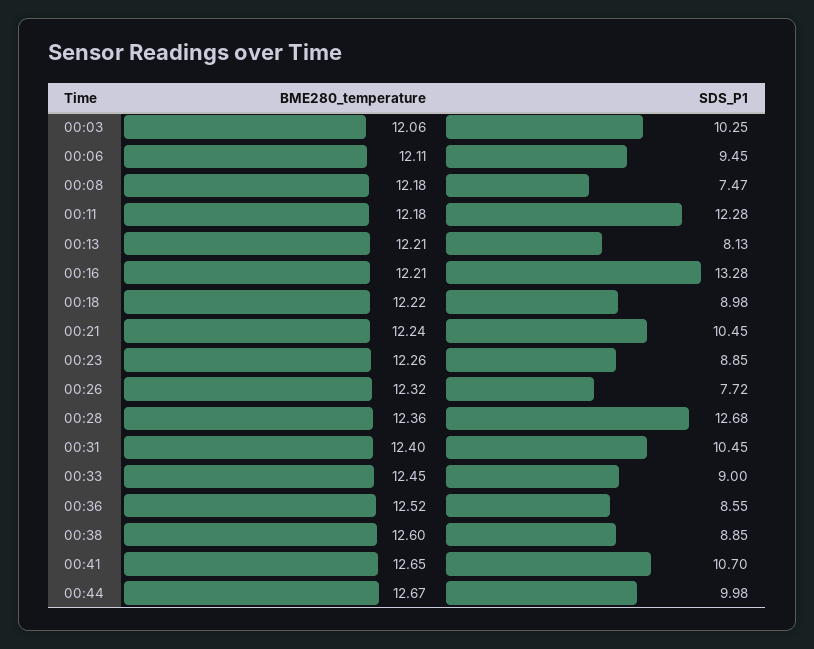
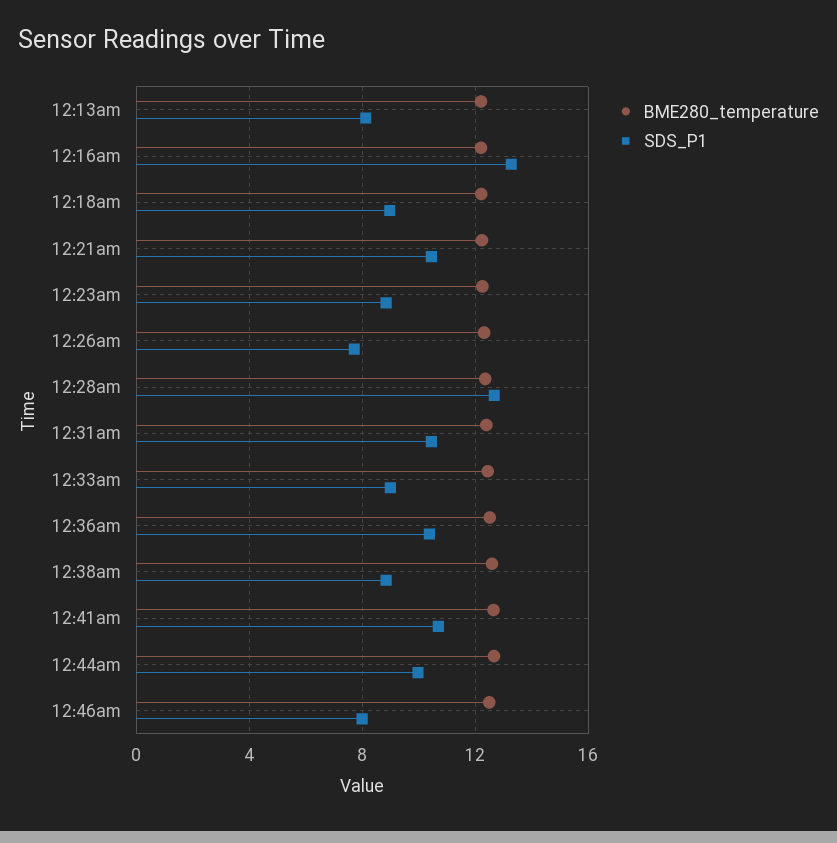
BME280_temperature, 00:03: 12.06 -> none
SDS_P1, 00:03: 10.25 -> none
BME280_temperature, 00:06: 12.11 -> none
SDS_P1, 00:06: 9.45 -> none
BME280_temperature, 00:08: 12.18 -> none
SDS_P1, 00:08: 7.47 -> none
BME280_temperature, 00:11: 12.18 -> none
SDS_P1, 00:11: 12.28 -> none
SDS_P1, 00:36: 8.55 -> 10.5
BME280_temperature, 12:46am: none -> 12.5
SDS_P1, 12:46am: none -> 8

